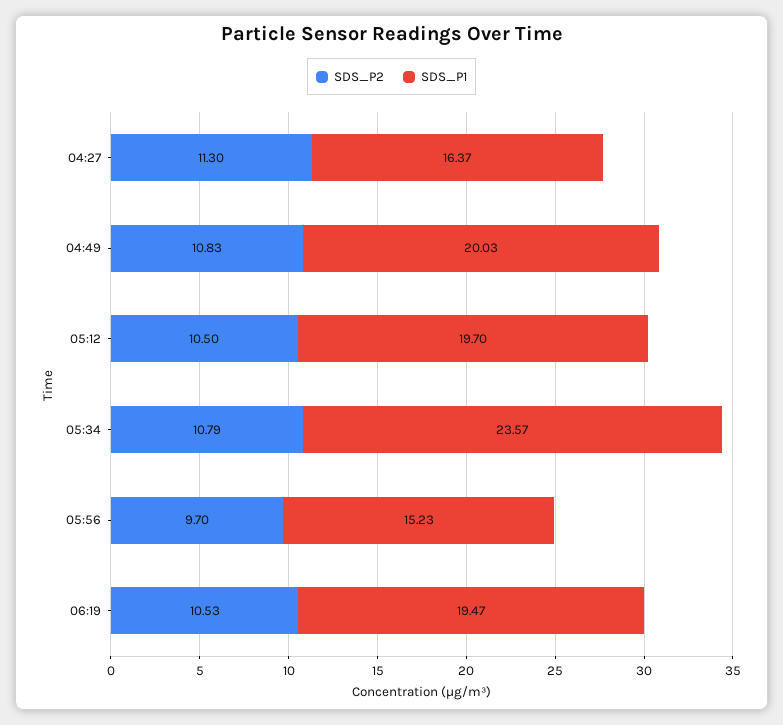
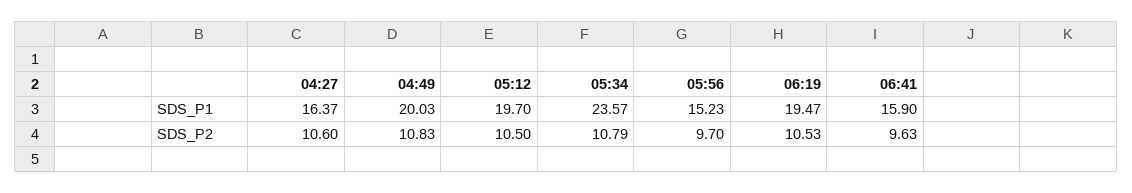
SDS_P2, 04:27: 11.3 -> 10.6
SDS_P1, 06:41: none -> 15.9
SDS_P2, 06:41: none -> 9.63

